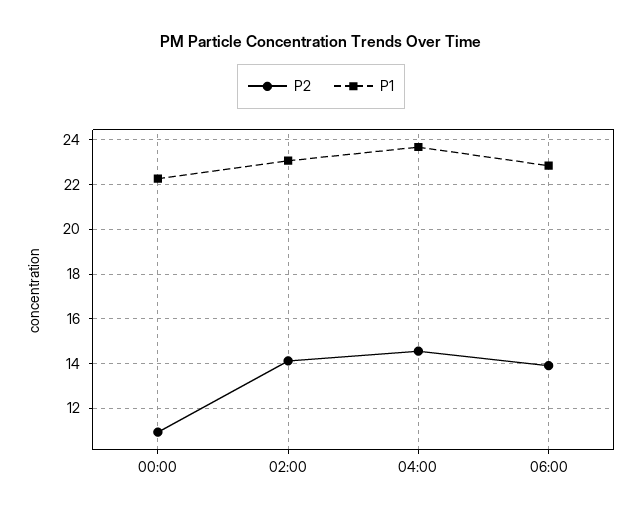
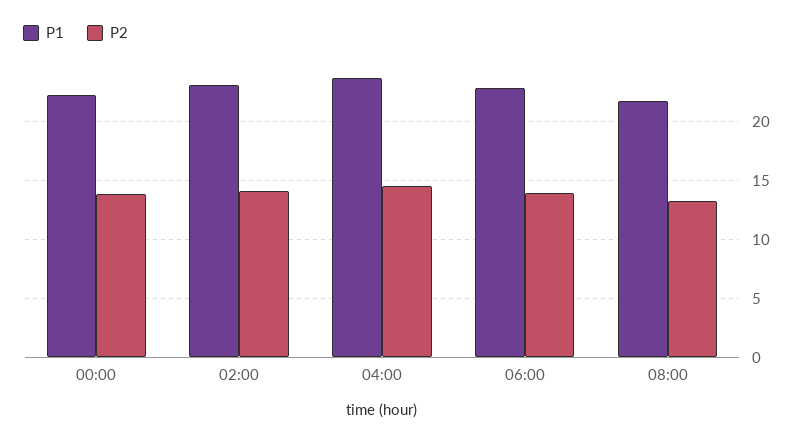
P2, 00:00: 11 -> 14
P1, 08:00: none -> 22
P2, 08:00: none -> 13

